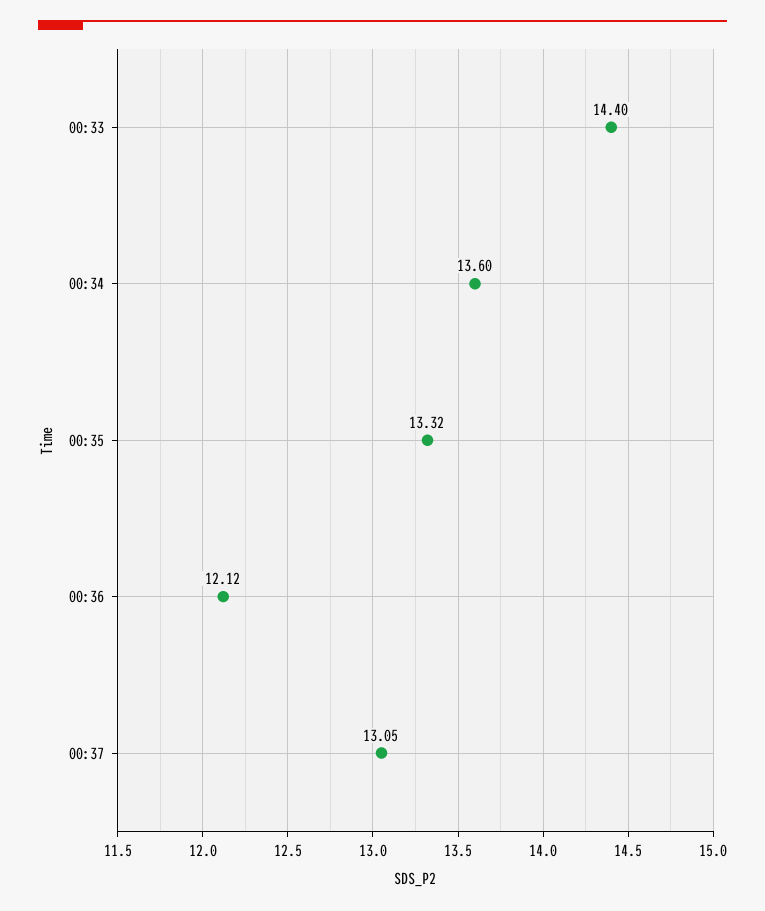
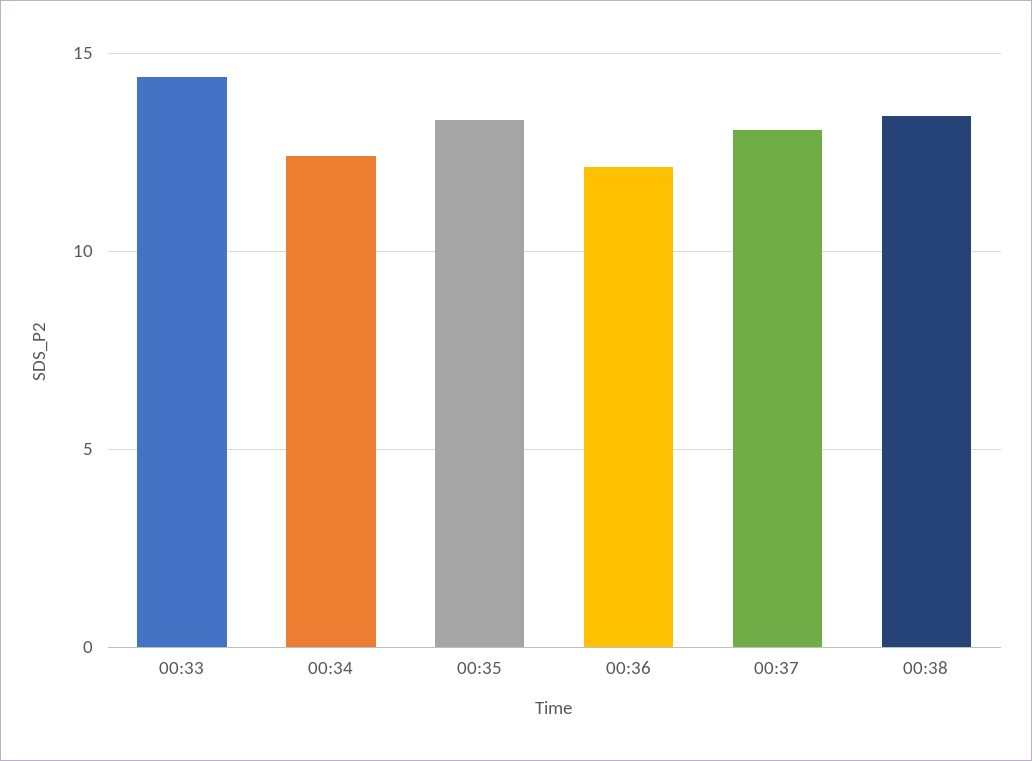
00:34: 13.6 -> 12.5
00:38: none -> 13.5

